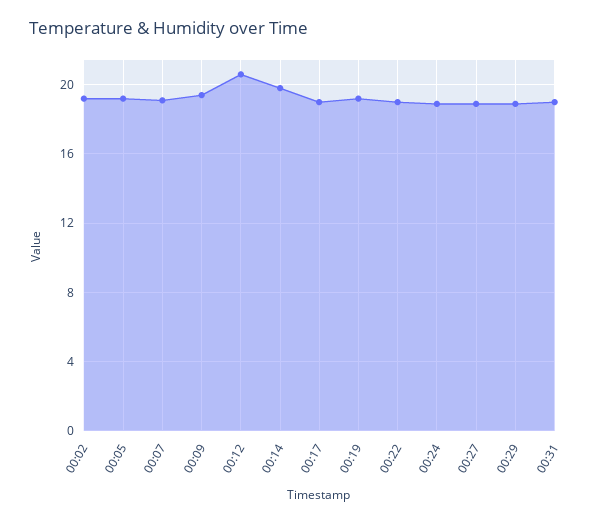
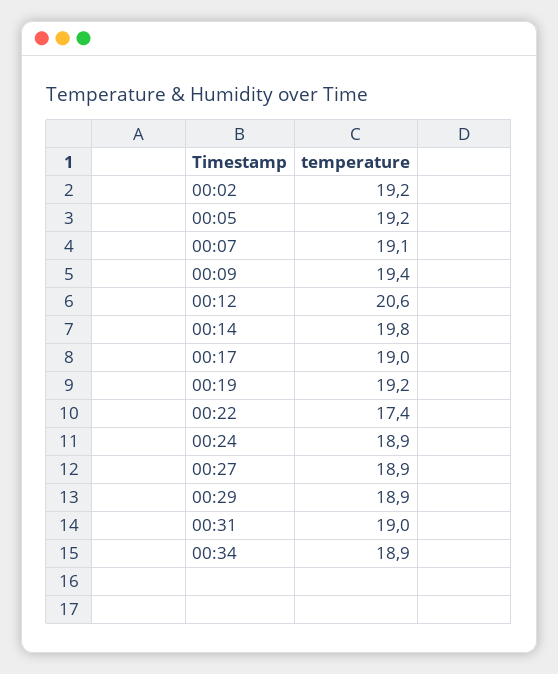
00:22: 19 -> 17.4
00:34: none -> 18.9

